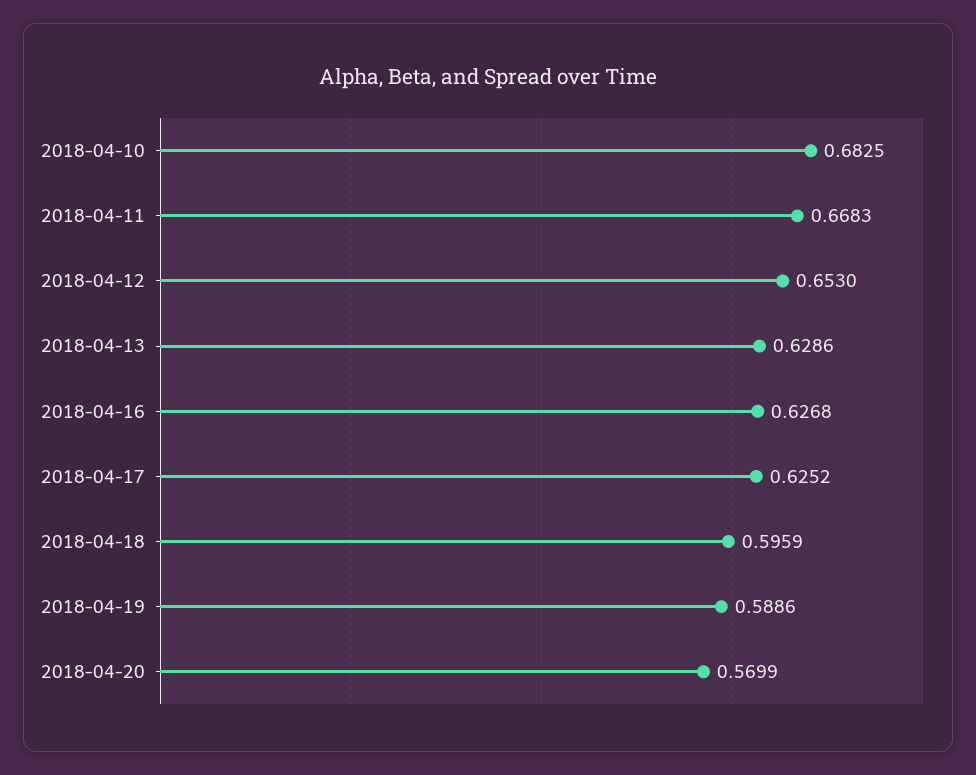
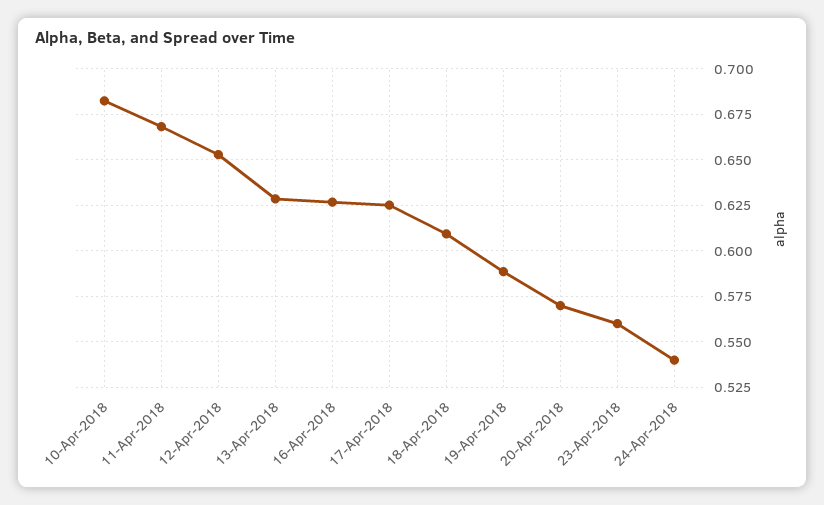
2018-04-18: 0.5959 -> 0.61
23-Apr-2018: none -> 0.56
24-Apr-2018: none -> 0.54

